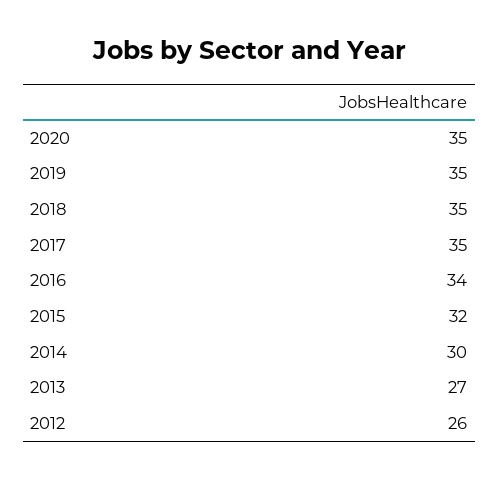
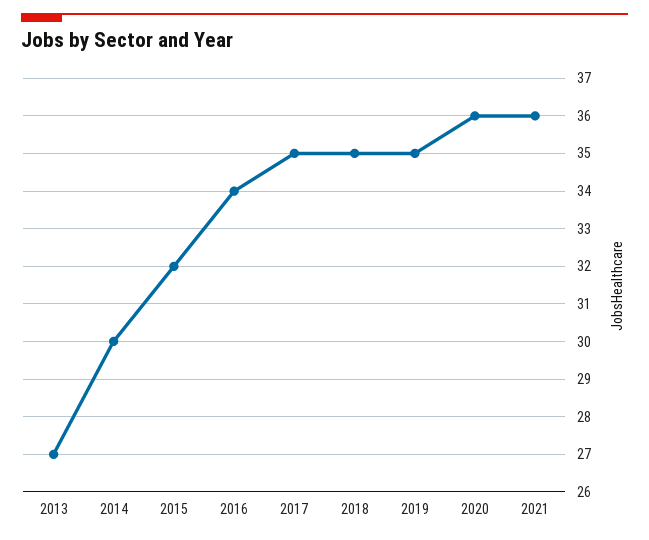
2020: 35 -> 36
2012: 26 -> none
2021: none -> 36

